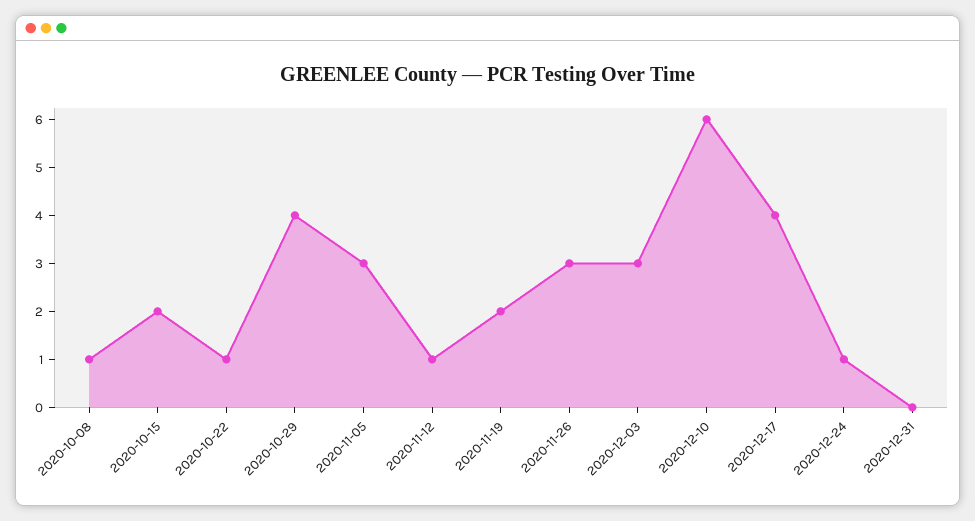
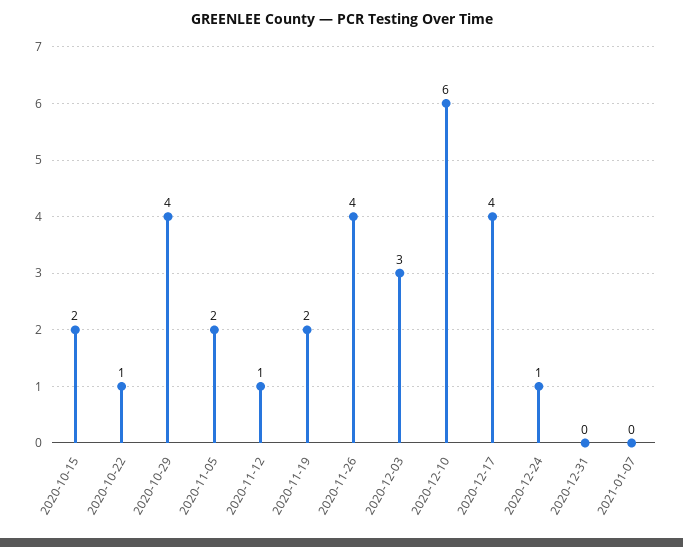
2020-10-08: 1 -> none
2020-11-05: 3 -> 2
2020-11-26: 3 -> 4
2021-01-07: none -> 0

